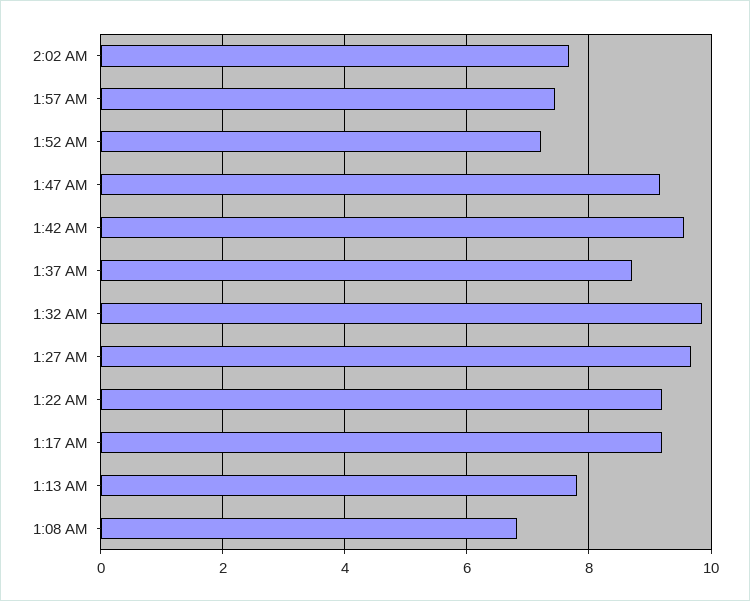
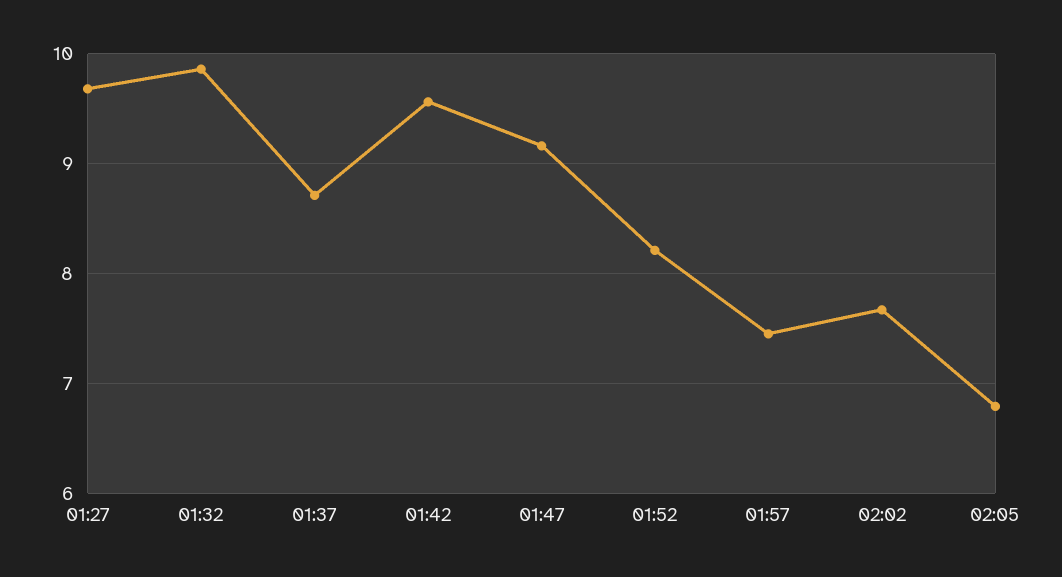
1:52 AM: 7.2 -> 8.2
1:22 AM: 9.2 -> none
1:17 AM: 9.2 -> none
1:13 AM: 7.8 -> none
1:08 AM: 6.8 -> none
02:05: none -> 6.8

